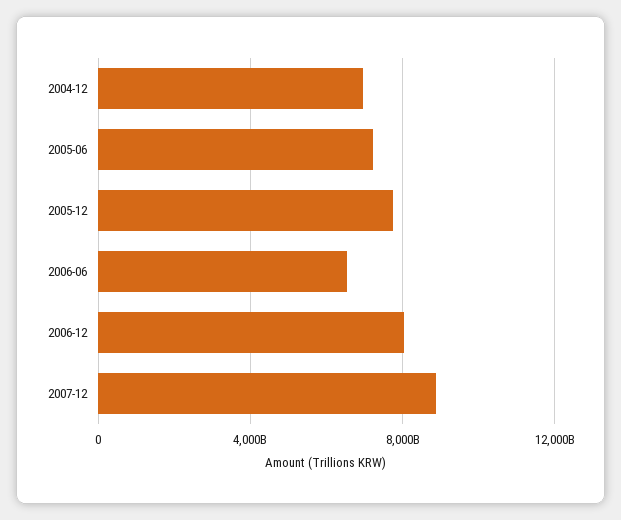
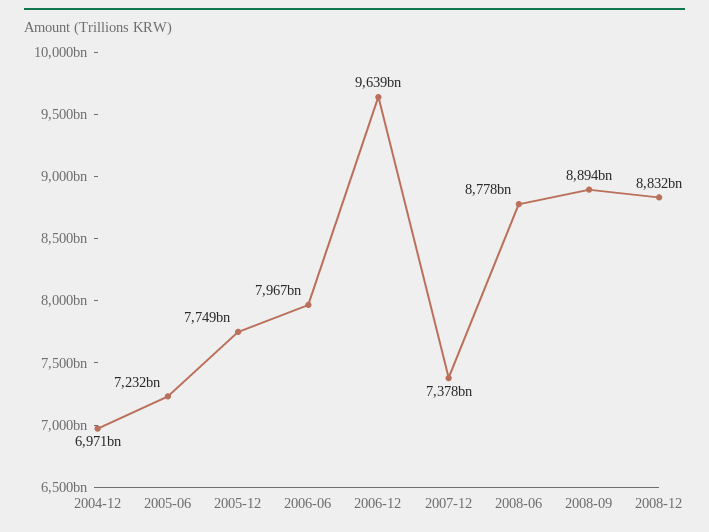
2006-06: 6500000000000 -> 7967000000000
2006-12: 8000000000000 -> 9639000000000
2007-12: 9000000000000 -> 7378000000000
2008-06: none -> 8778000000000
2008-09: none -> 8894000000000
2008-12: none -> 8832000000000

